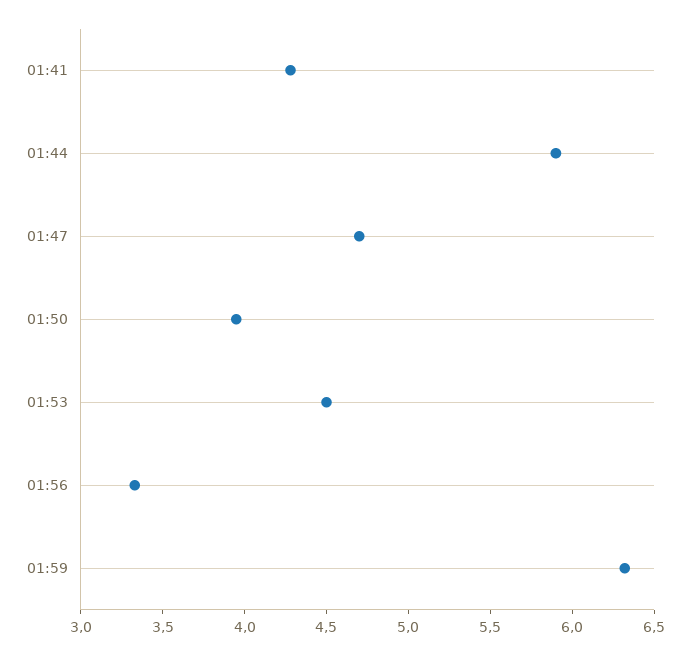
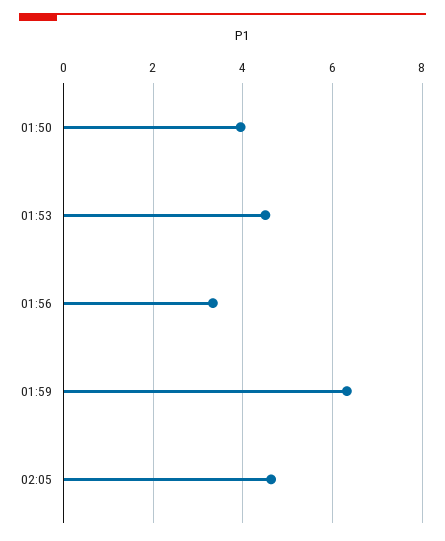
01:41: 4.3 -> none
01:44: 5.9 -> none
01:47: 4.7 -> none
02:05: none -> 4.6

